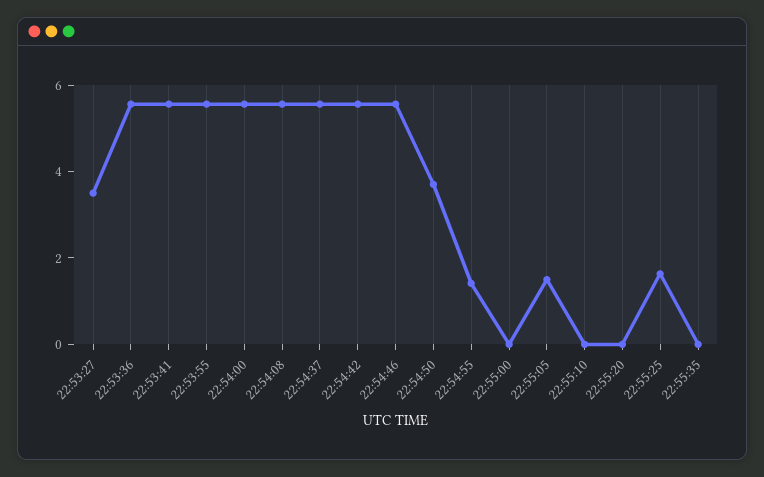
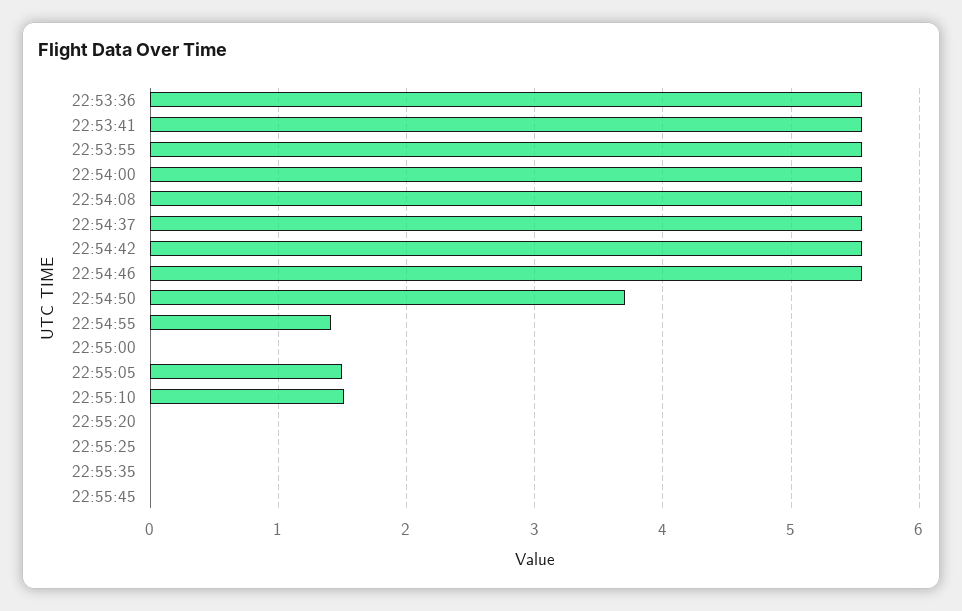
22:53:27: 3.5 -> none
22:55:10: 0 -> 1.5
22:55:25: 1.5 -> 0
22:55:45: none -> 0

